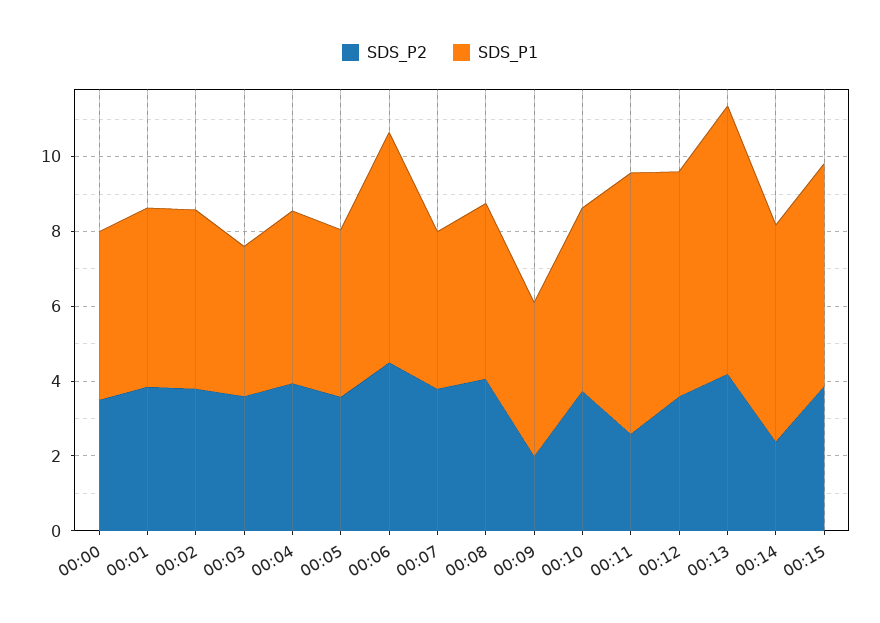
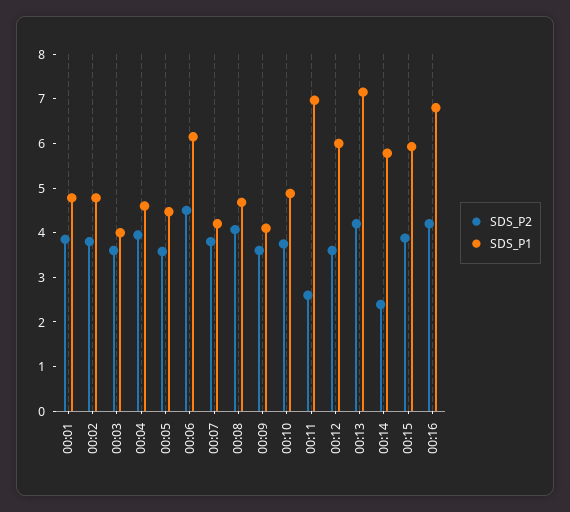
SDS_P2, 00:00: 3.5 -> none
SDS_P1, 00:00: 4.5 -> none
SDS_P2, 00:09: 2 -> 3.6
SDS_P2, 00:16: none -> 4.2
SDS_P1, 00:16: none -> 6.8

